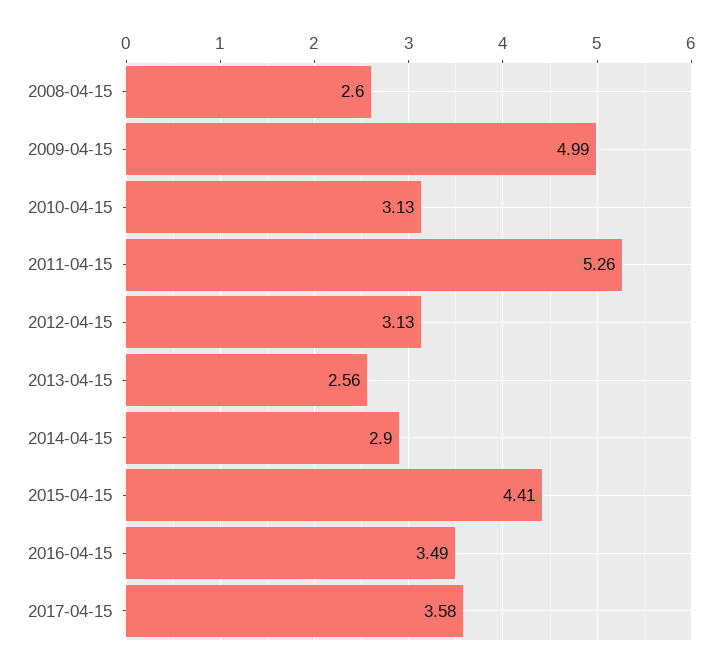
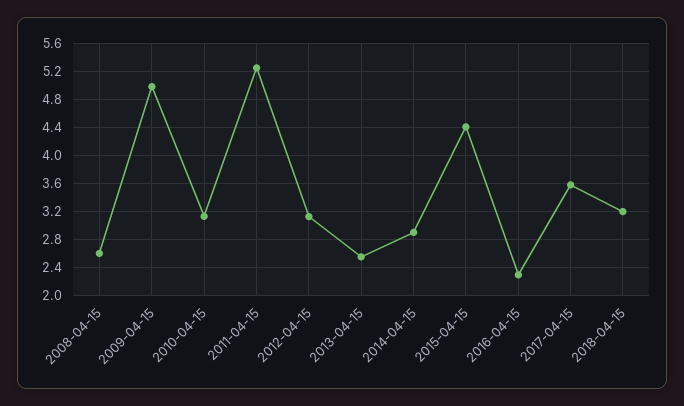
2016-04-15: 3.49 -> 2.3
2018-04-15: none -> 3.2

